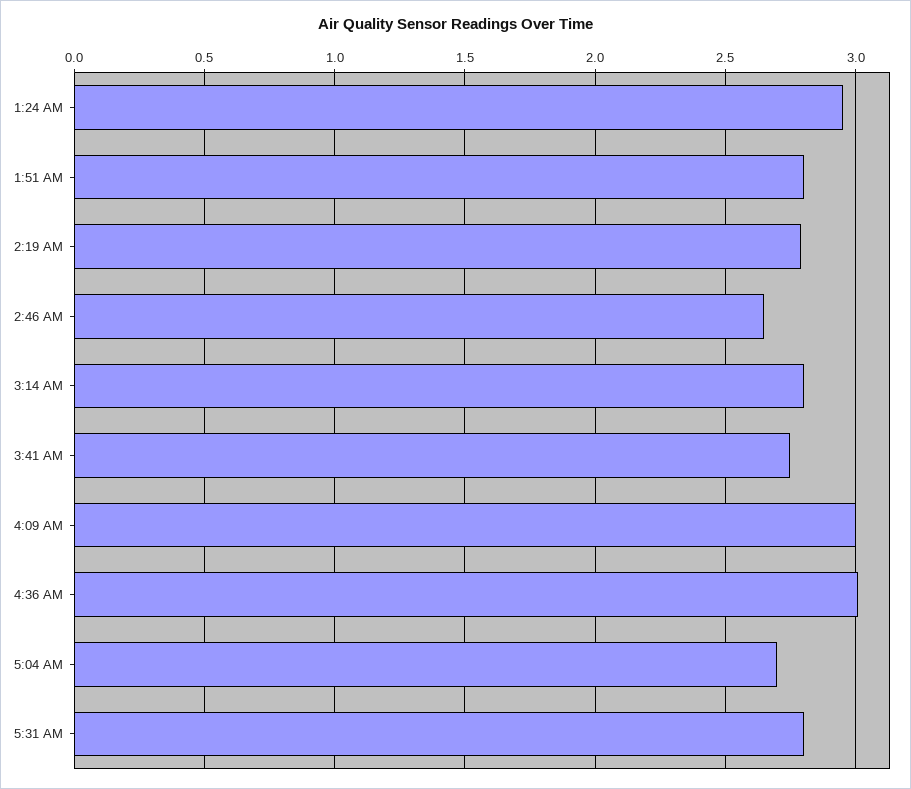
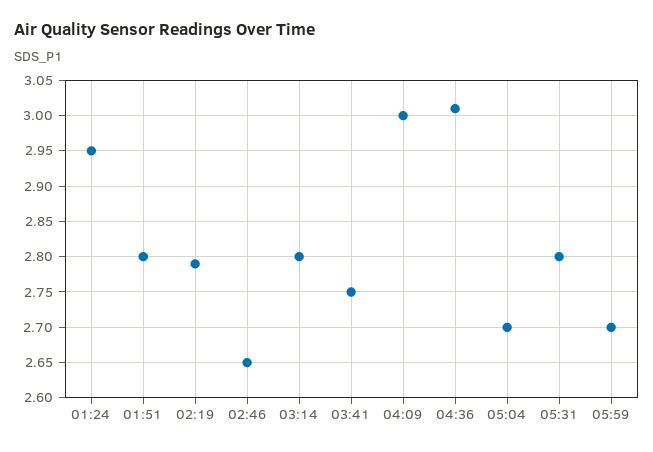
05:59: none -> 2.7

